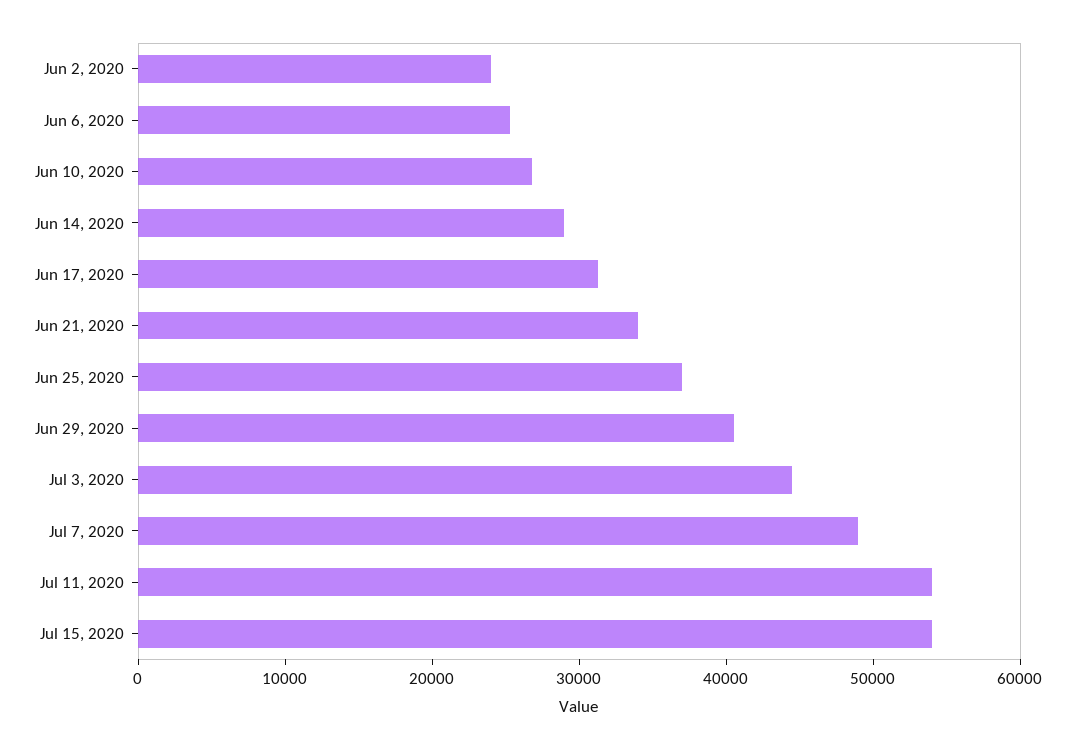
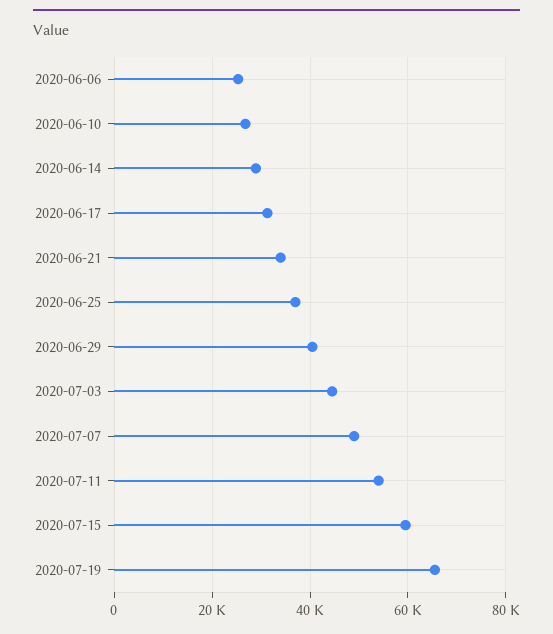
Jun 2, 2020: 24000 -> none
Jul 15, 2020: 54000 -> 60000
2020-07-19: none -> 66000

